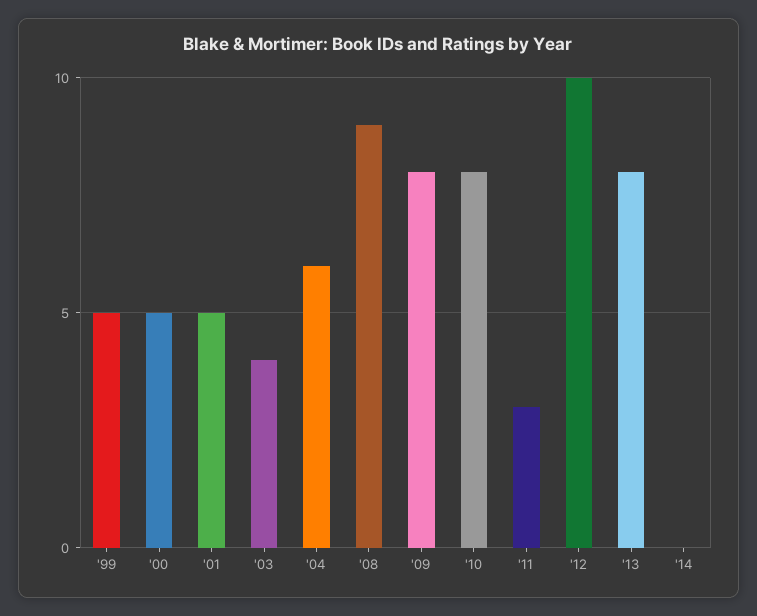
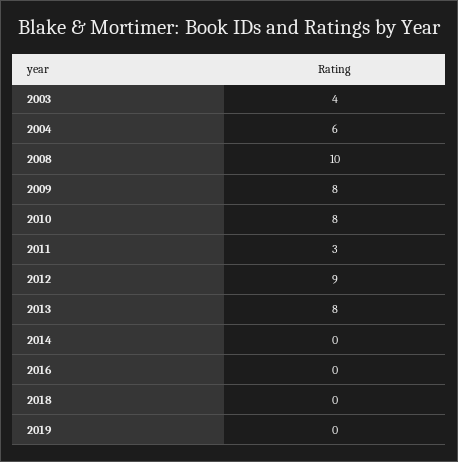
'99: 5 -> none
'00: 5 -> none
'01: 5 -> none
'08: 9 -> 10
'12: 10 -> 9
2016: none -> 0
2018: none -> 0
2019: none -> 0

